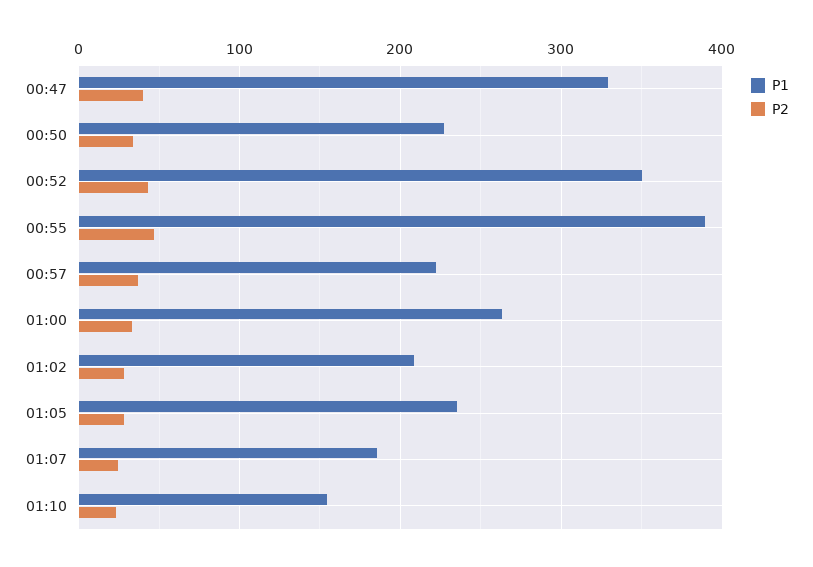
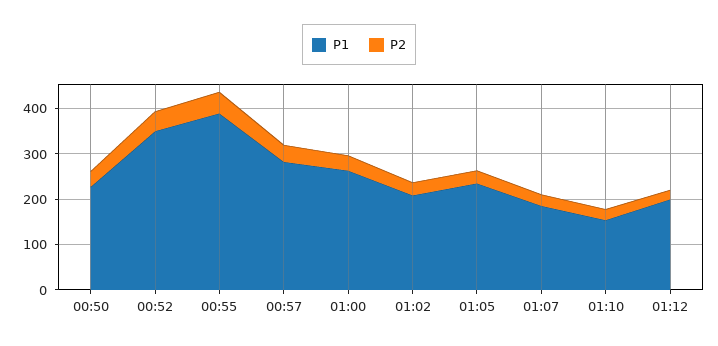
P1, 00:47: 330 -> none
P2, 00:47: 40 -> none
P1, 00:57: 220 -> 280
P1, 01:12: none -> 200
P2, 01:12: none -> 20

